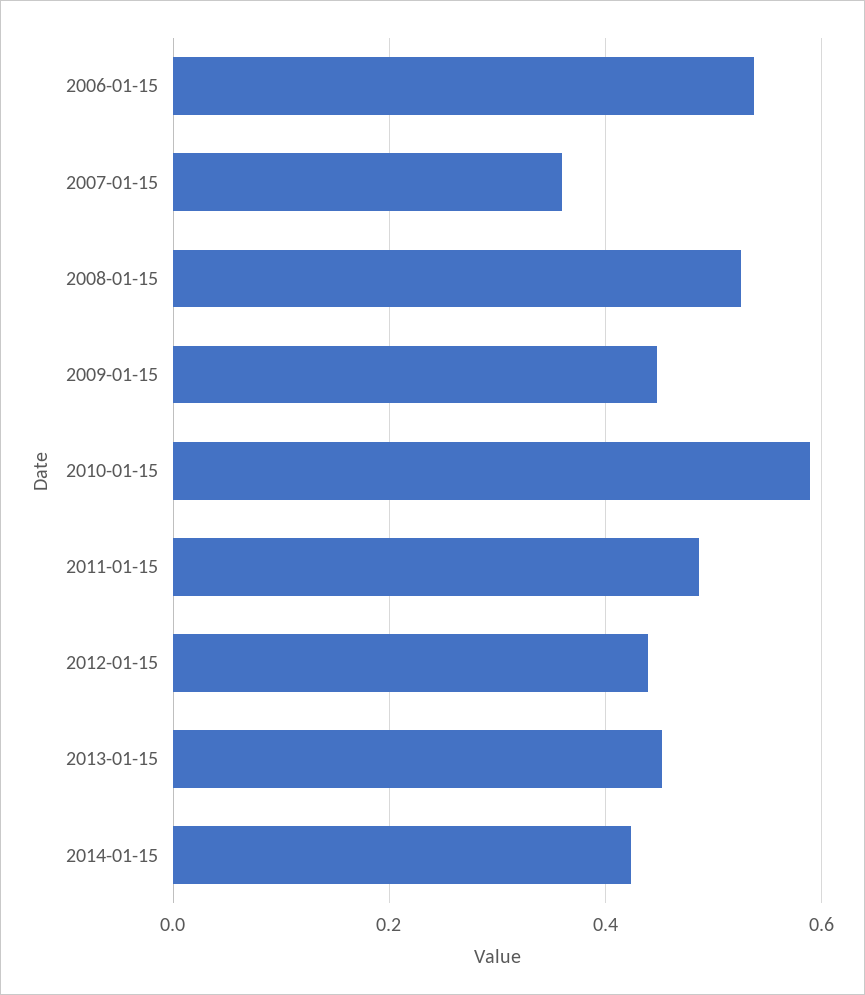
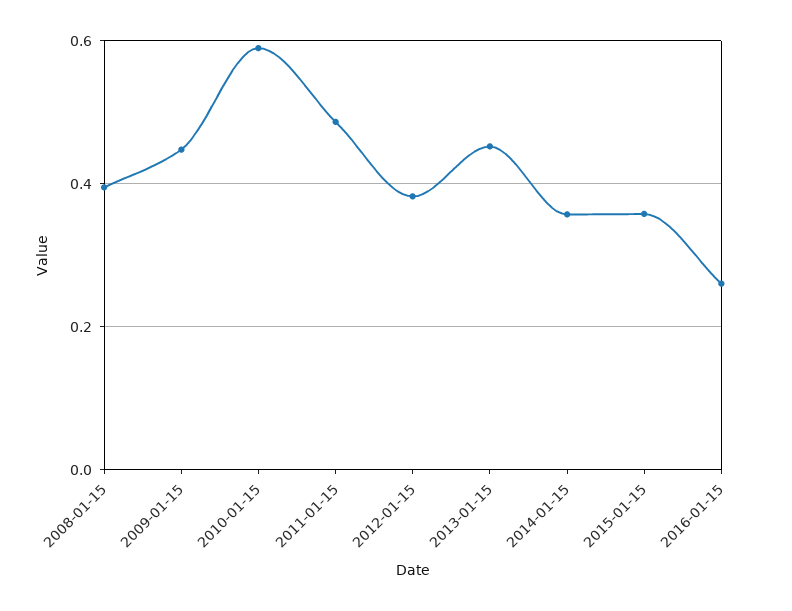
2006-01-15: 0.54 -> none
2007-01-15: 0.36 -> none
2008-01-15: 0.52 -> 0.4
2012-01-15: 0.44 -> 0.38
2014-01-15: 0.42 -> 0.36
2015-01-15: none -> 0.36
2016-01-15: none -> 0.26

